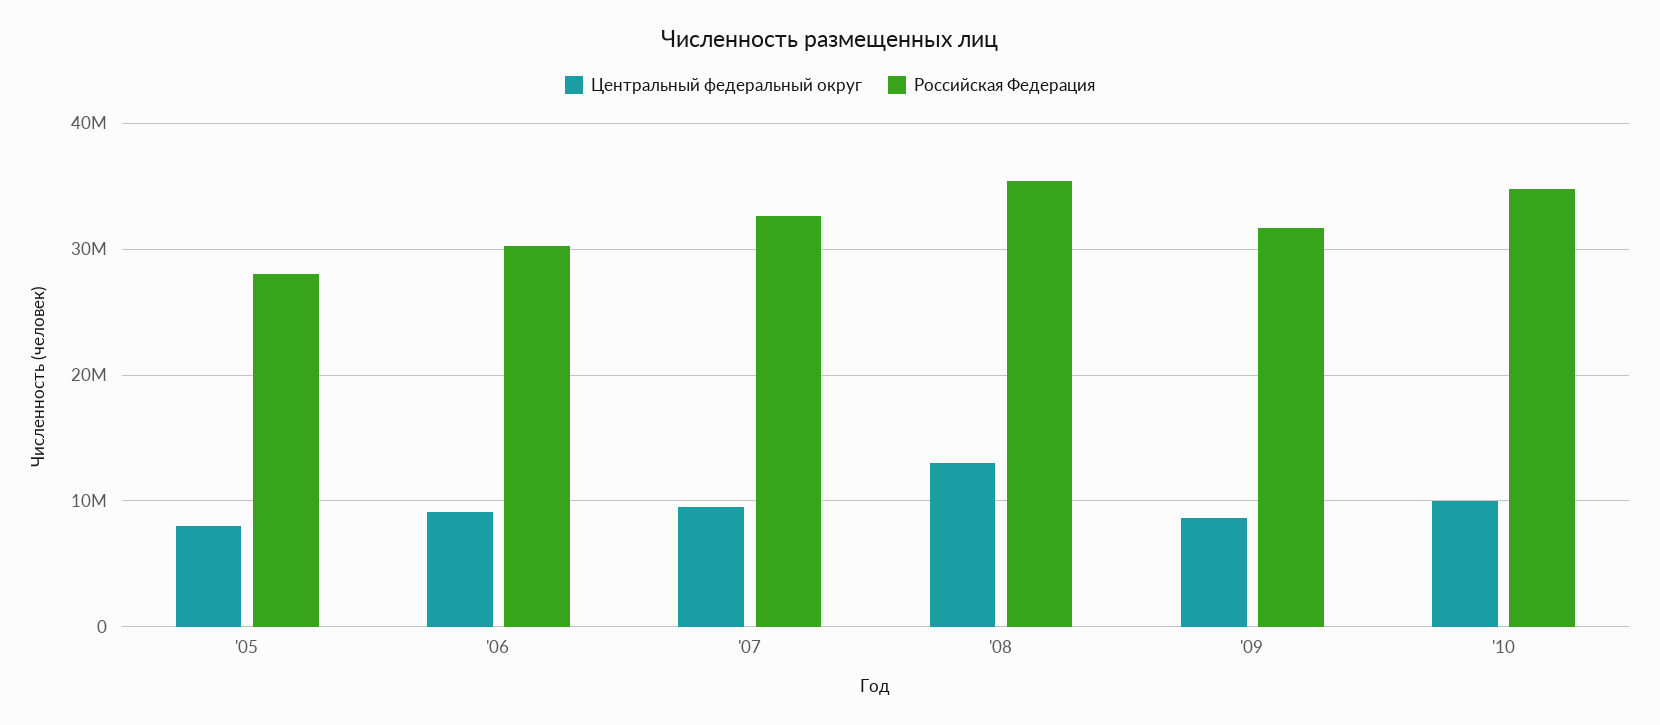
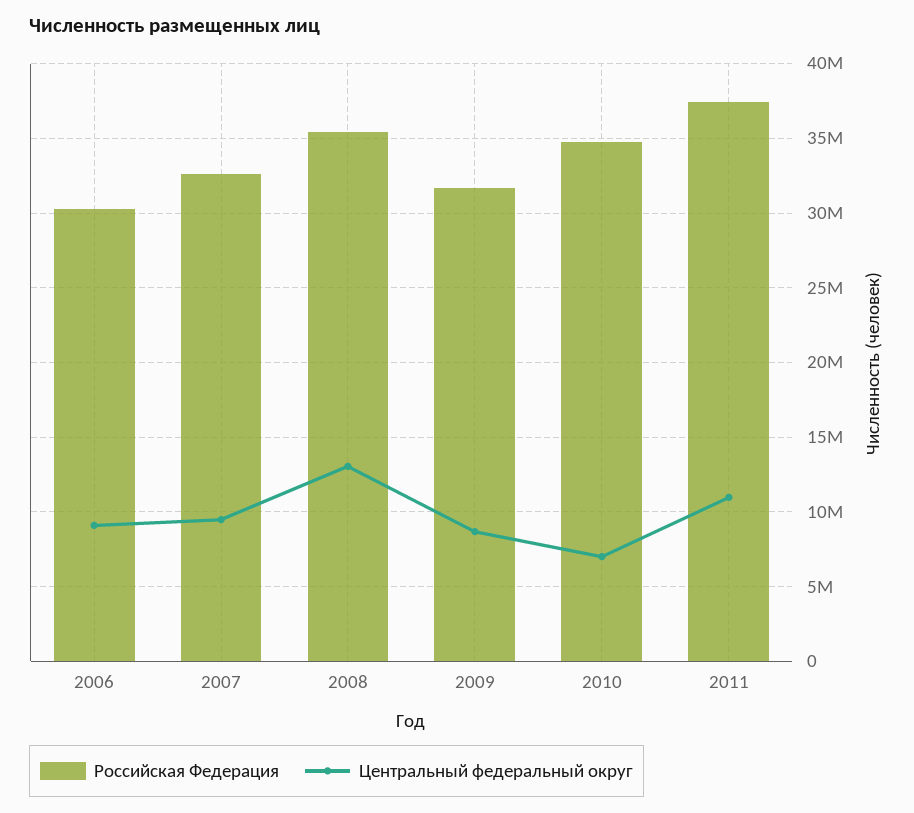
Центральный федеральный округ, '05: 8000000 -> none
Российская Федерация, '05: 28000000 -> none
Центральный федеральный округ, '10: 10000000 -> 7000000
Российская Федерация, 2011: none -> 37500000
Центральный федеральный округ, 2011: none -> 11000000

